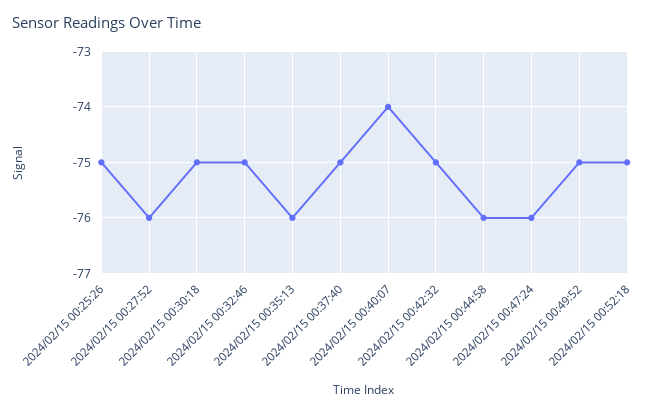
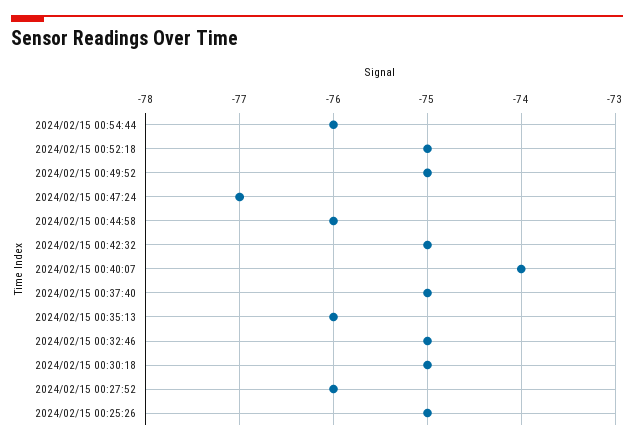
2024/02/15 00:47:24: -76 -> -77
2024/02/15 00:54:44: none -> -76

